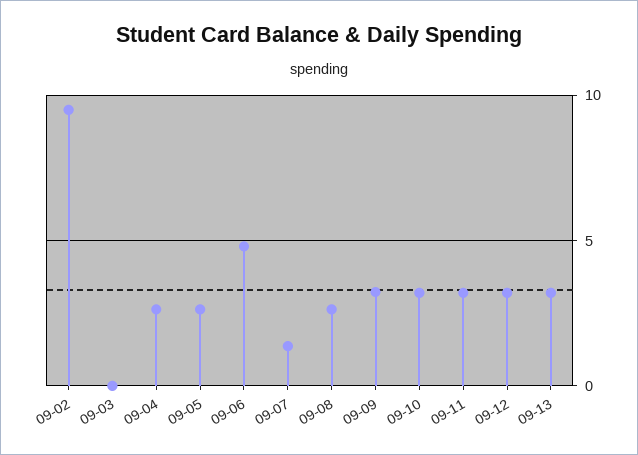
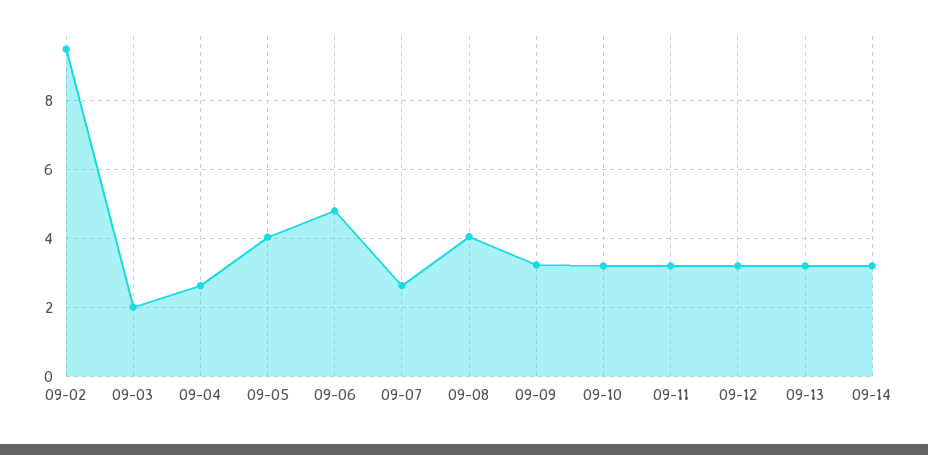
09-03: 0 -> 2
09-05: 2.5 -> 4
09-07: 1.5 -> 2.6
09-08: 2.5 -> 4
09-14: none -> 3.2

